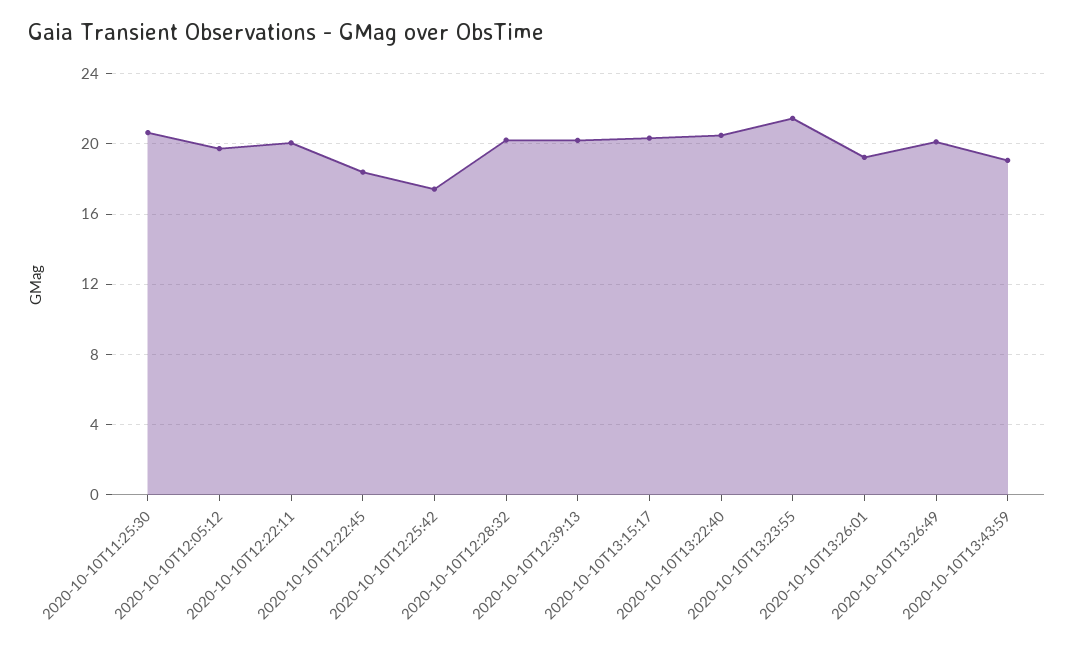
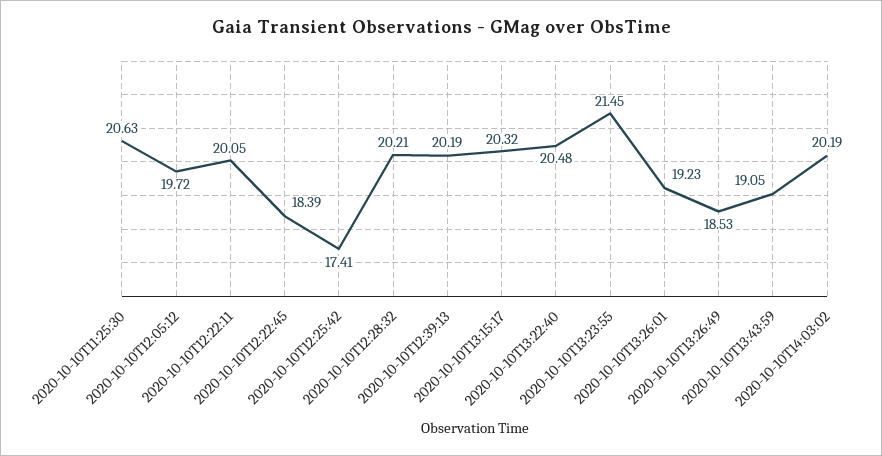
2020-10-10T13:26:49: 20 -> 18.53
2020-10-10T14:03:02: none -> 20.19

